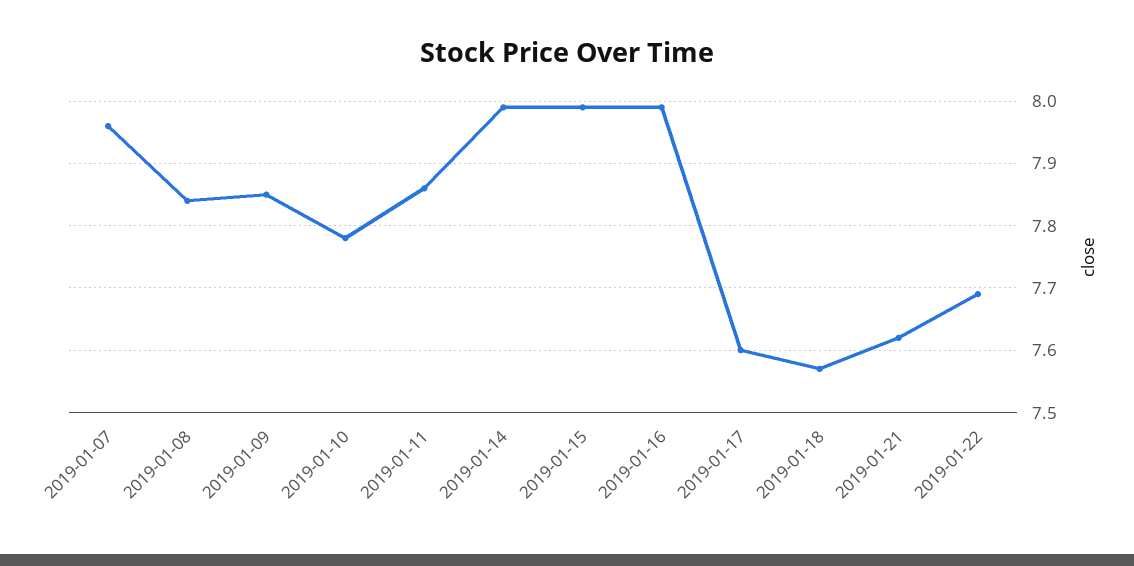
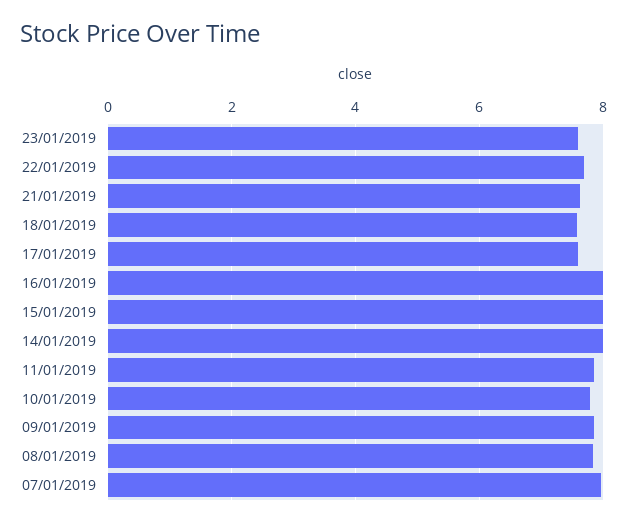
23/01/2019: none -> 7.6

